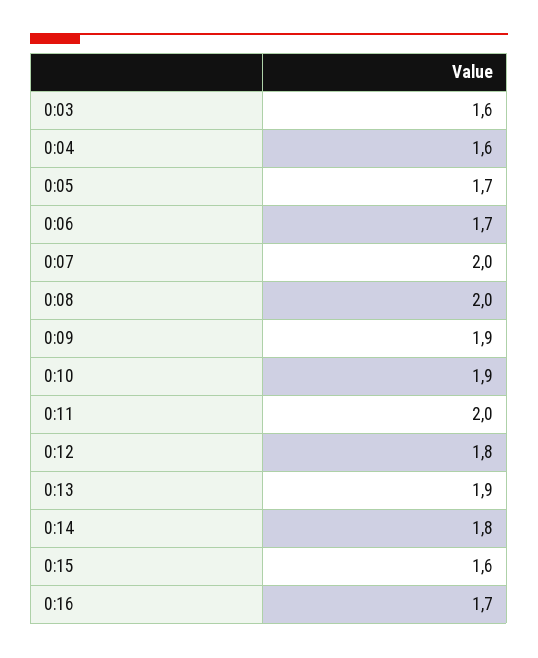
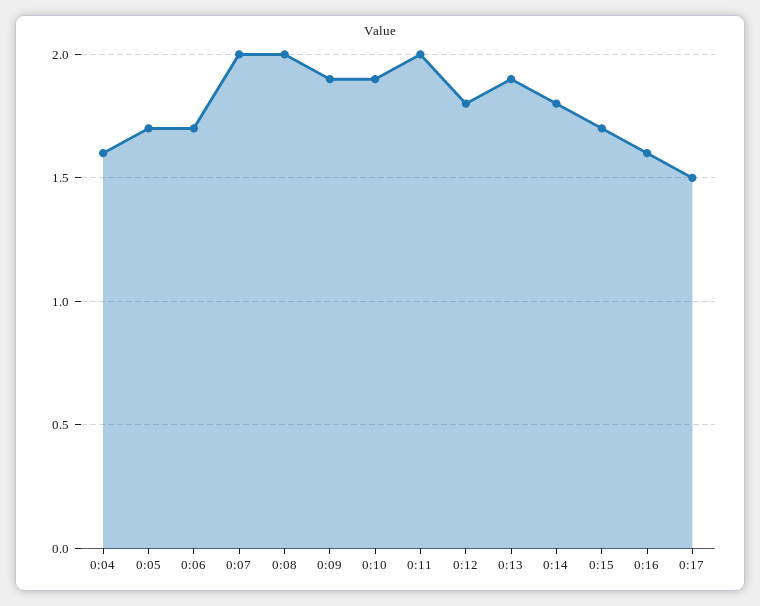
0:03: 1.6 -> none
0:15: 1.6 -> 1.7
0:16: 1.7 -> 1.6
0:17: none -> 1.5

